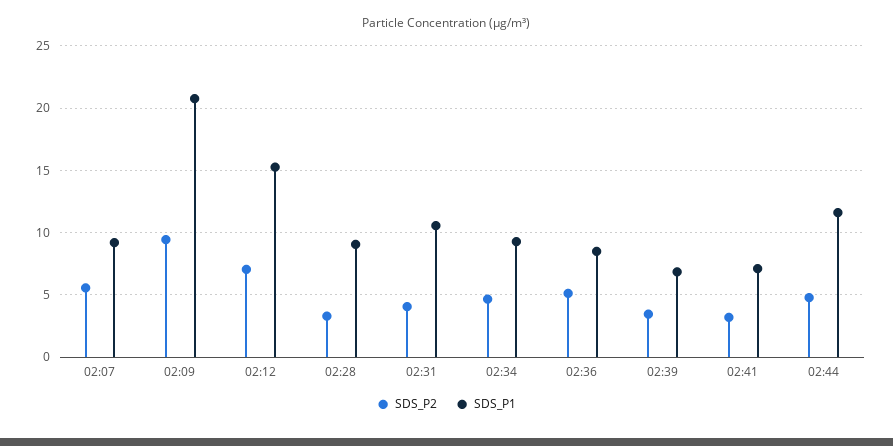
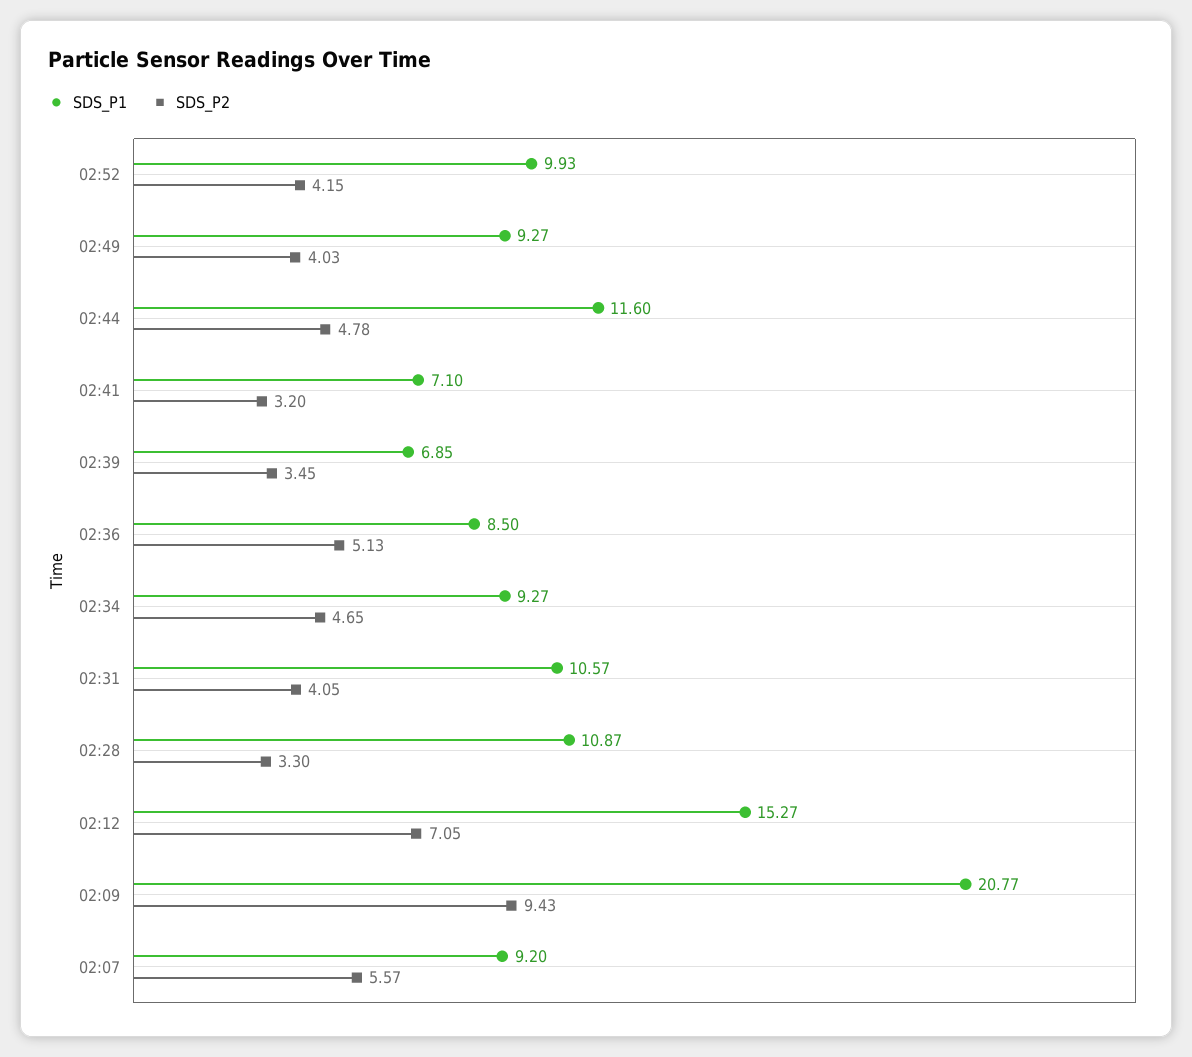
SDS_P1, 02:28: 9 -> 10.87
SDS_P1, 02:52: none -> 9.93
SDS_P2, 02:52: none -> 4.15
SDS_P1, 02:49: none -> 9.27
SDS_P2, 02:49: none -> 4.03

